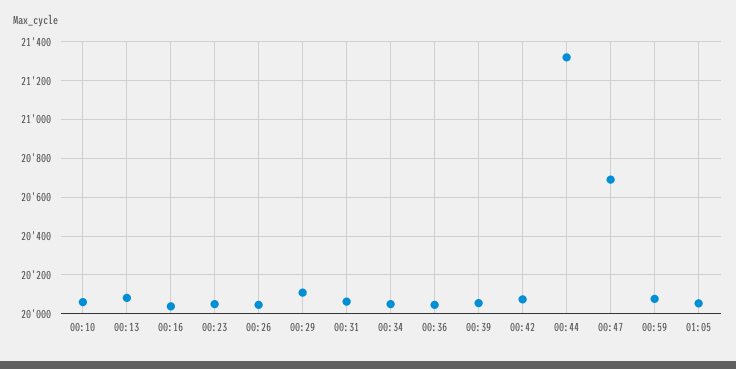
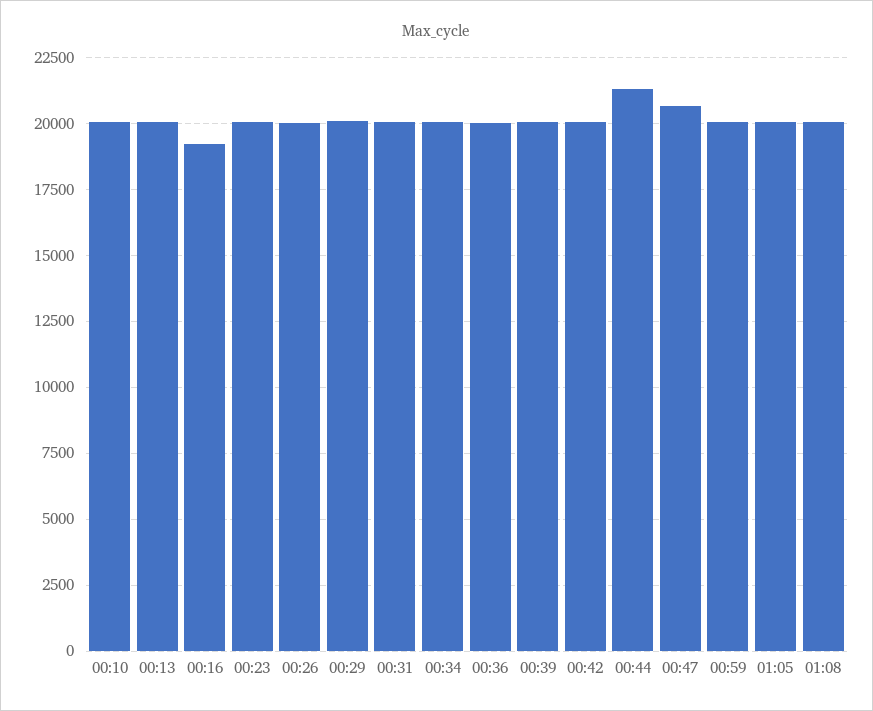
00:16: 20050 -> 19250
01:08: none -> 20000

